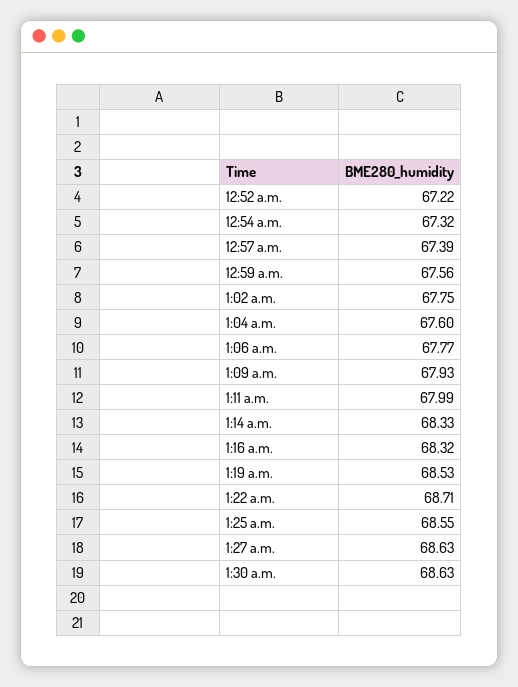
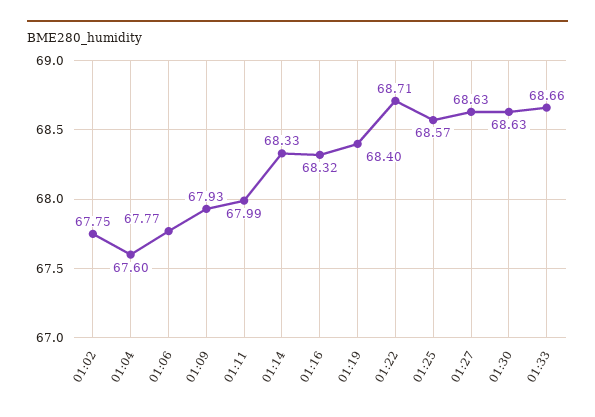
12:52 a.m.: 67.22 -> none
12:54 a.m.: 67.32 -> none
12:57 a.m.: 67.39 -> none
12:59 a.m.: 67.56 -> none
1:19 a.m.: 68.53 -> 68.4
1:25 a.m.: 68.55 -> 68.57
01:33: none -> 68.66

